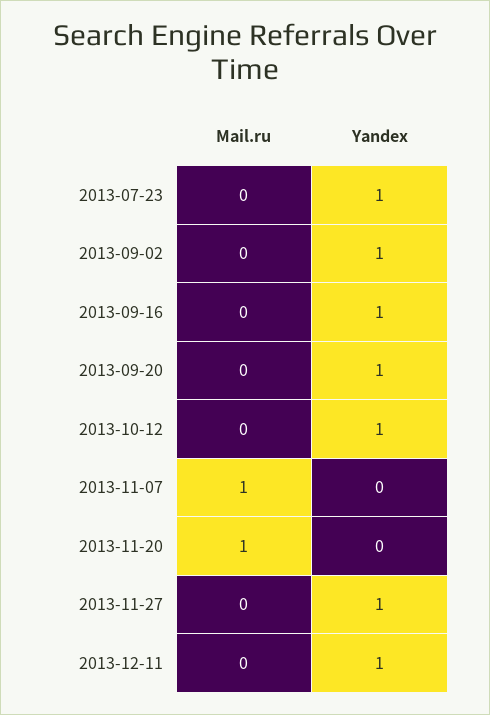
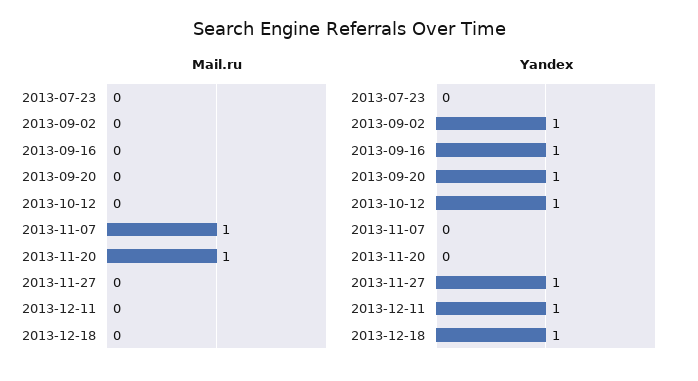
Yandex, 2013-07-23: 1 -> 0
Mail.ru, 2013-12-18: none -> 0
Yandex, 2013-12-18: none -> 1

